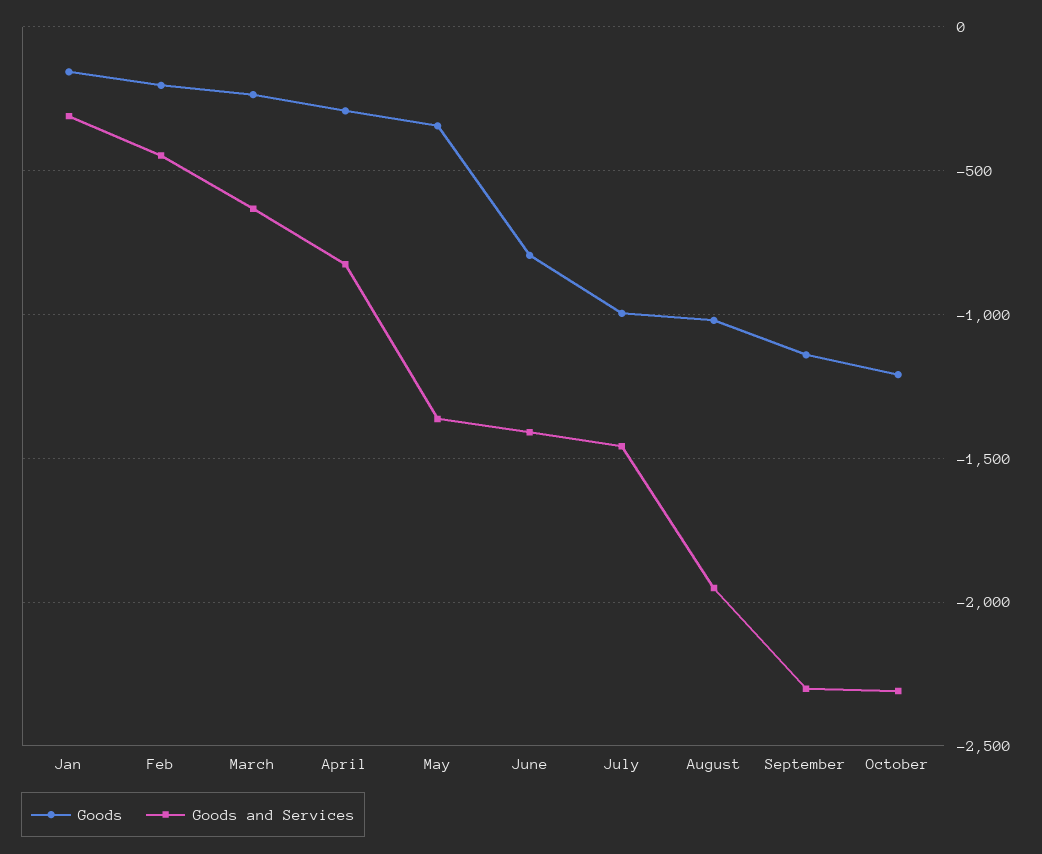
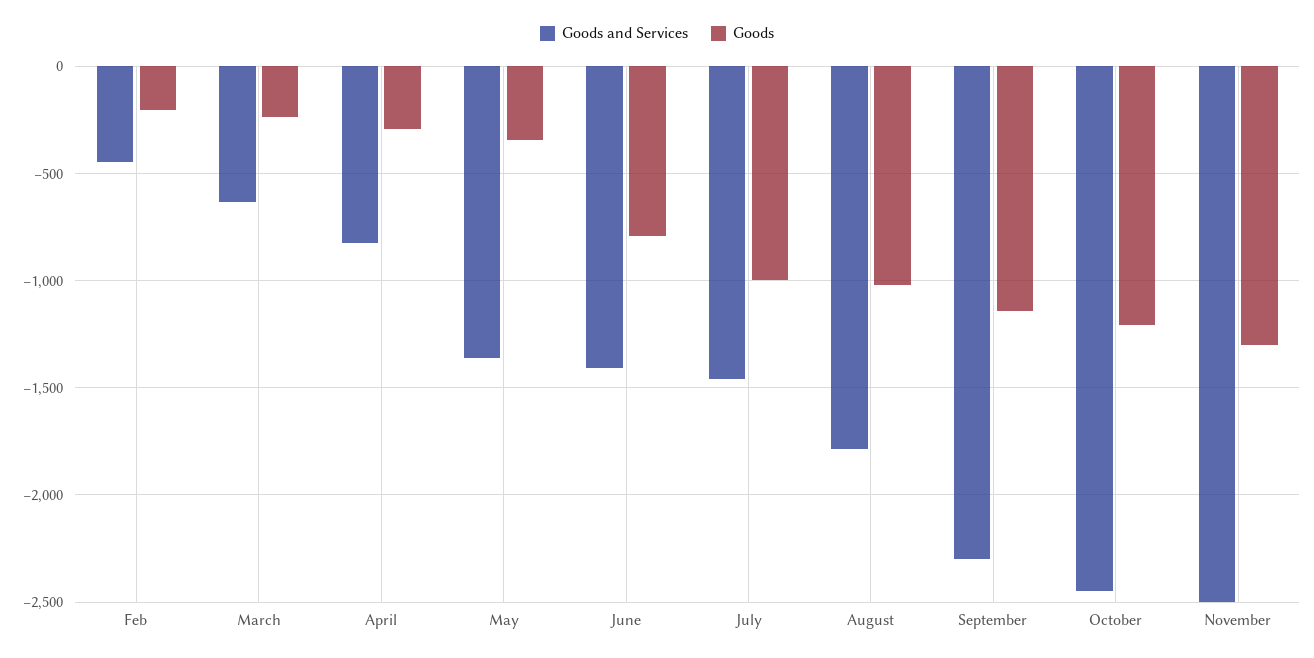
Goods, Jan: -150 -> none
Goods and Services, Jan: -300 -> none
Goods and Services, August: -1950 -> -1800
Goods and Services, October: -2300 -> -2450
Goods and Services, November: none -> -2500
Goods, November: none -> -1300

